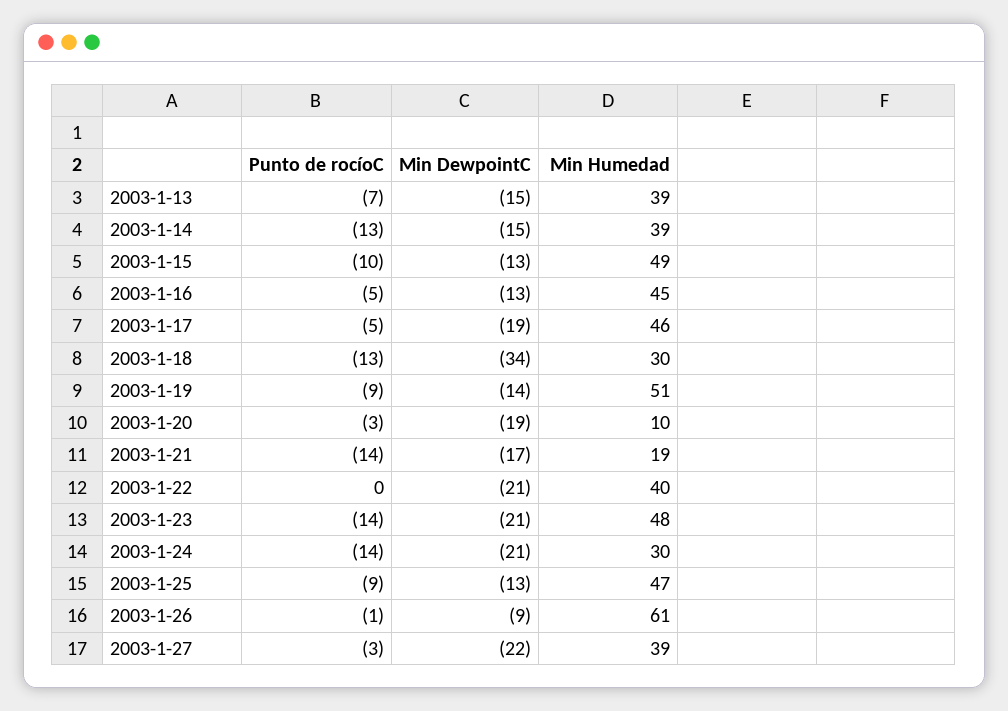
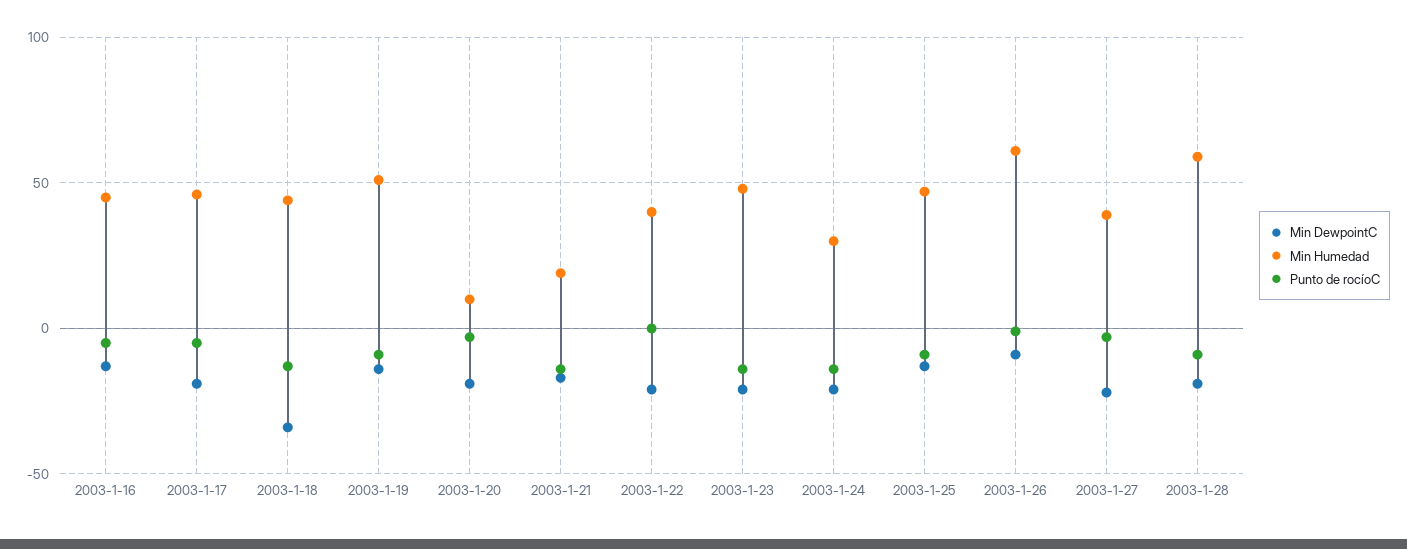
Punto de rocíoC, 2003-1-13: -7 -> none
Min DewpointC, 2003-1-13: -15 -> none
Min Humedad, 2003-1-13: 39 -> none
Punto de rocíoC, 2003-1-14: -13 -> none
Min DewpointC, 2003-1-14: -15 -> none
Min Humedad, 2003-1-14: 39 -> none
Punto de rocíoC, 2003-1-15: -10 -> none
Min DewpointC, 2003-1-15: -13 -> none
Min Humedad, 2003-1-15: 49 -> none
Min Humedad, 2003-1-18: 30 -> 45
Min DewpointC, 2003-1-28: none -> -20
Min Humedad, 2003-1-28: none -> 60
Punto de rocíoC, 2003-1-28: none -> -10

